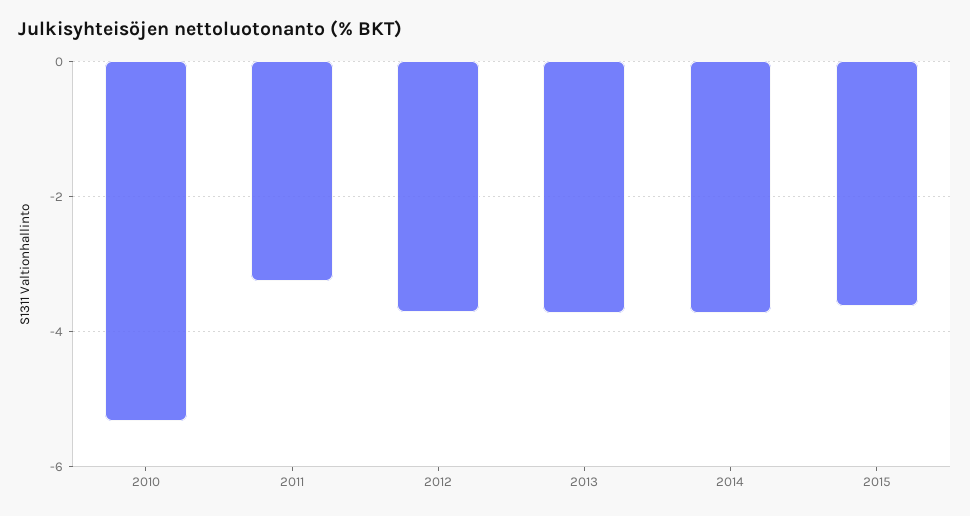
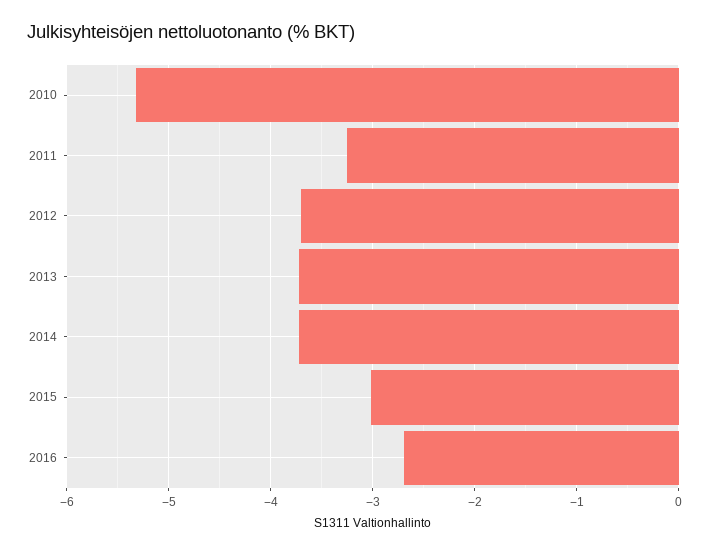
2015: -3.6 -> -3
2016: none -> -2.7

